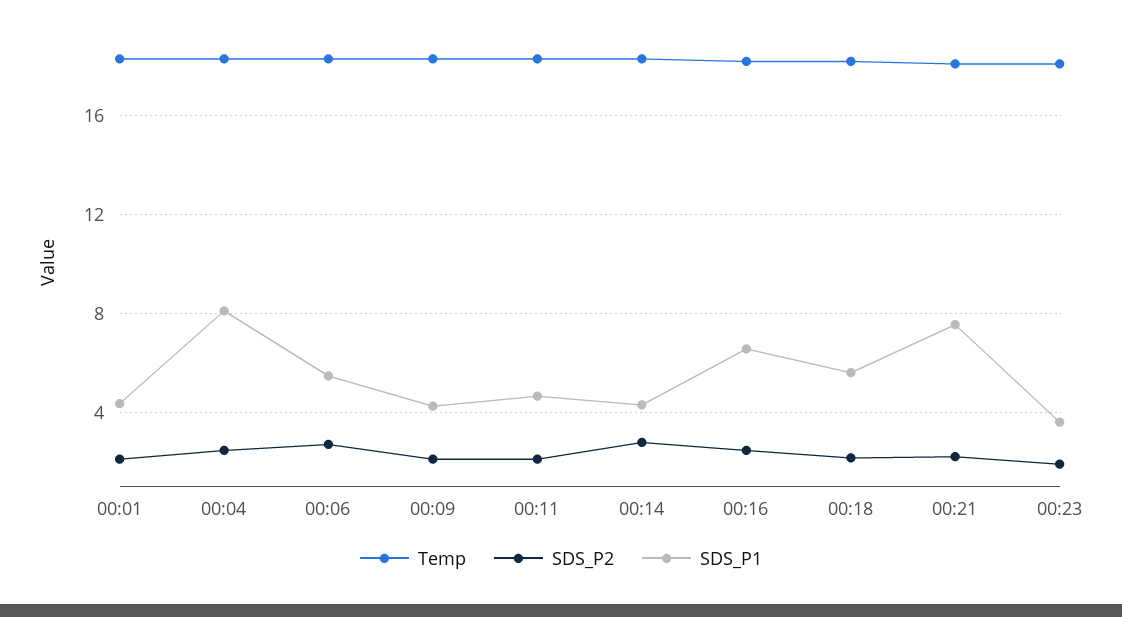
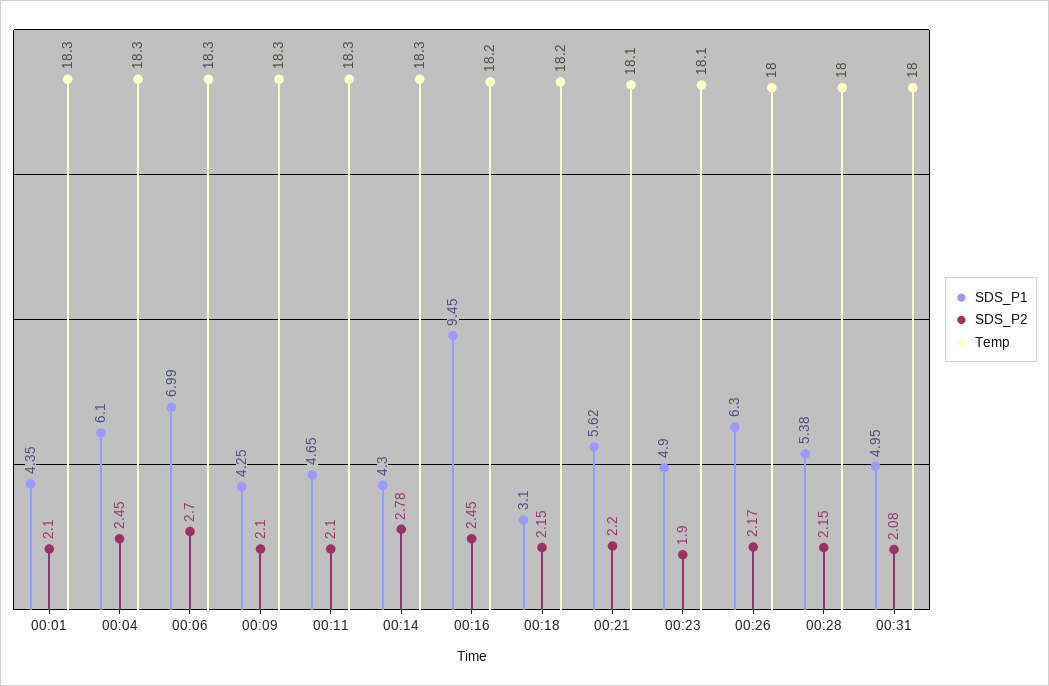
SDS_P1, 00:04: 8 -> 6.1
SDS_P1, 00:06: 5.5 -> 6.99
SDS_P1, 00:16: 6.5 -> 9.45
SDS_P1, 00:18: 5.5 -> 3.1
SDS_P1, 00:21: 7.5 -> 5.62
SDS_P1, 00:23: 3.5 -> 4.9
SDS_P1, 00:26: none -> 6.3
SDS_P2, 00:26: none -> 2.17
Temp, 00:26: none -> 18
SDS_P1, 00:28: none -> 5.38
SDS_P2, 00:28: none -> 2.15
Temp, 00:28: none -> 18
SDS_P1, 00:31: none -> 4.95
SDS_P2, 00:31: none -> 2.08
Temp, 00:31: none -> 18

